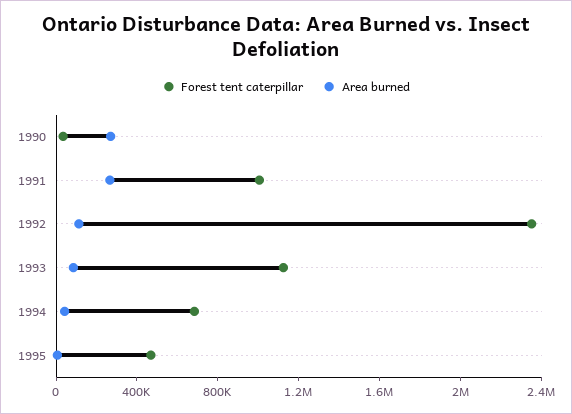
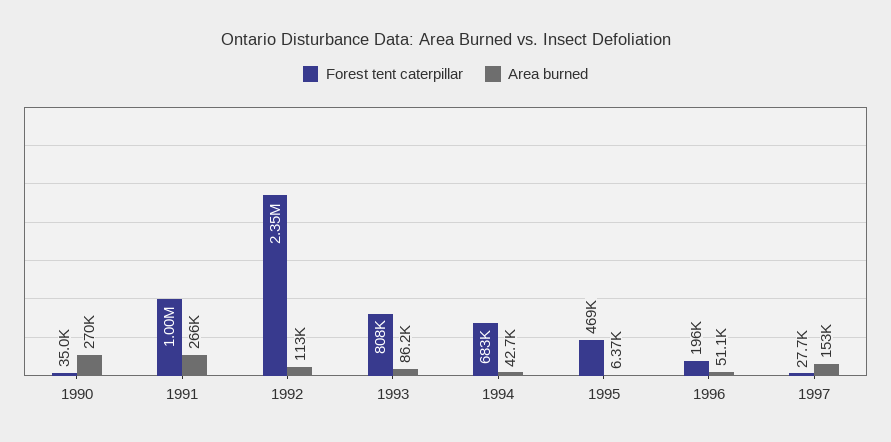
Forest tent caterpillar, 1993: 1100000 -> 808000
Forest tent caterpillar, 1996: none -> 196000
Area burned, 1996: none -> 51100
Forest tent caterpillar, 1997: none -> 27700
Area burned, 1997: none -> 153000

